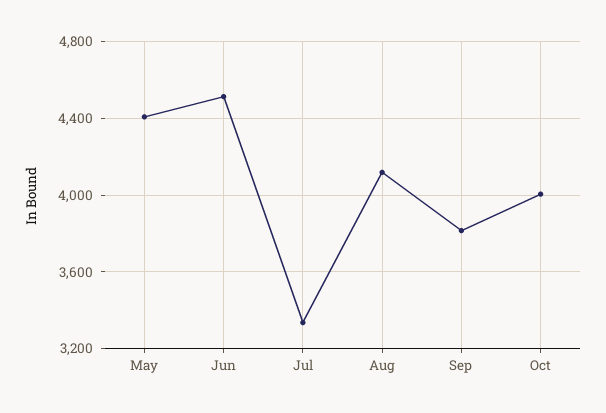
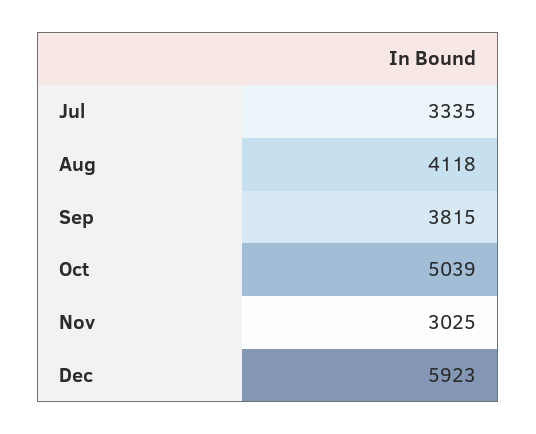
May: 4400 -> none
Jun: 4500 -> none
Oct: 4000 -> 5039
Nov: none -> 3025
Dec: none -> 5923

